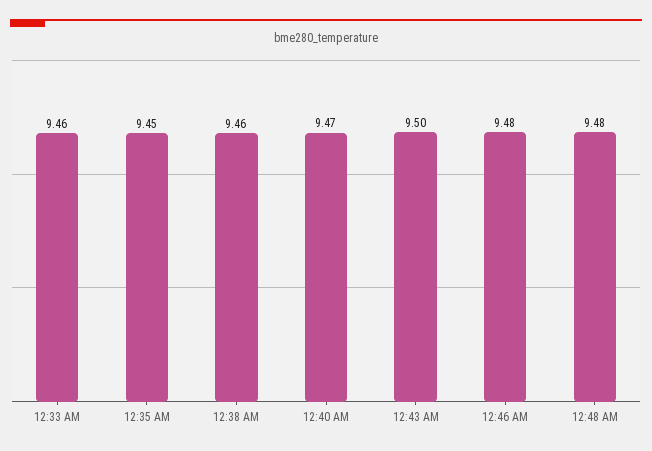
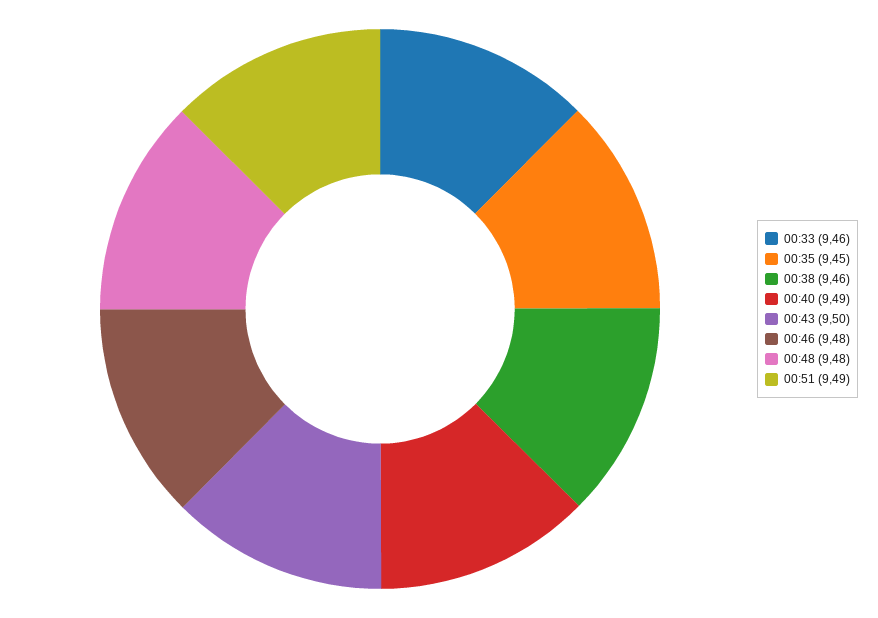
12:40 AM: 9.47 -> 9.49
00:51: none -> 9.49

